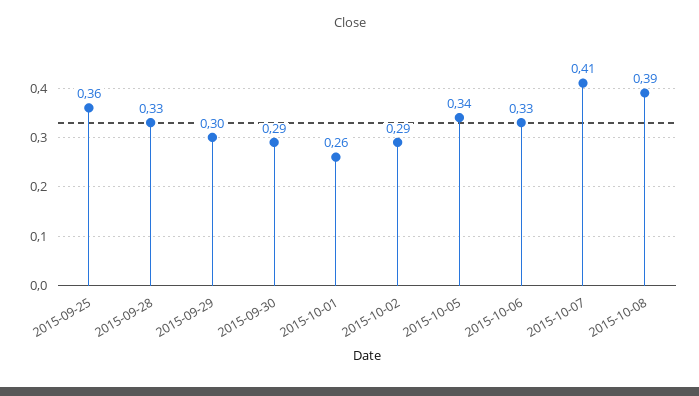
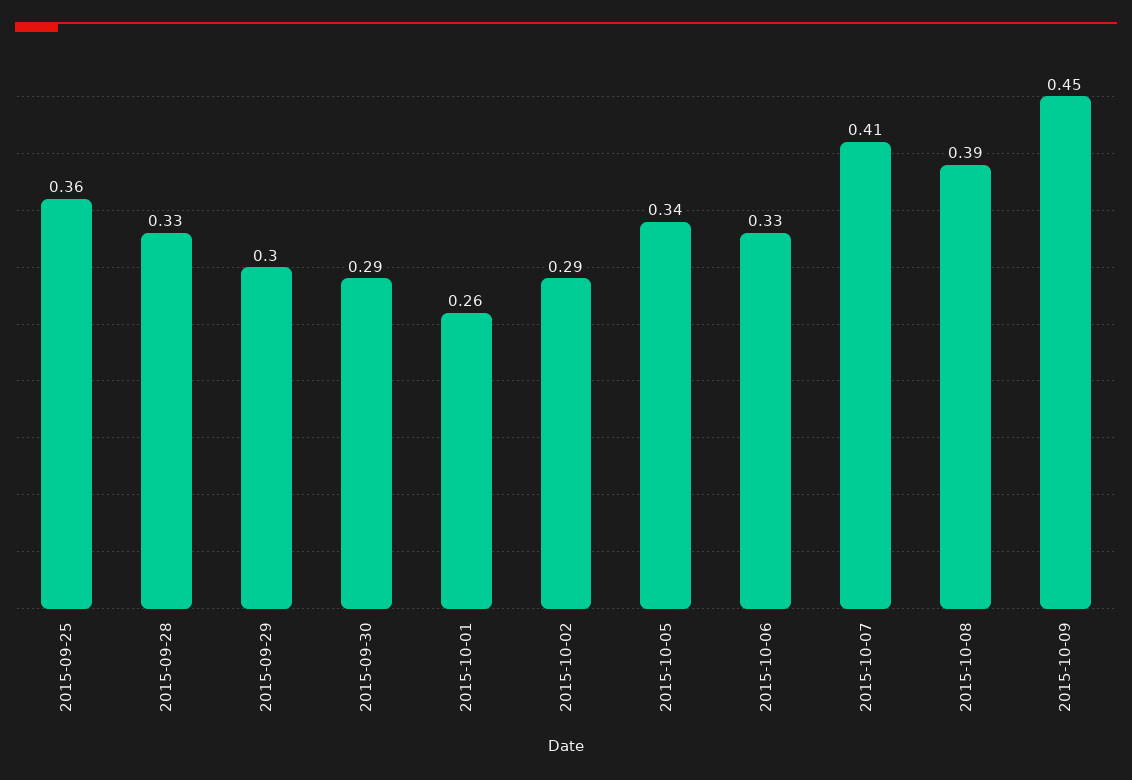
2015-10-09: none -> 0.45

